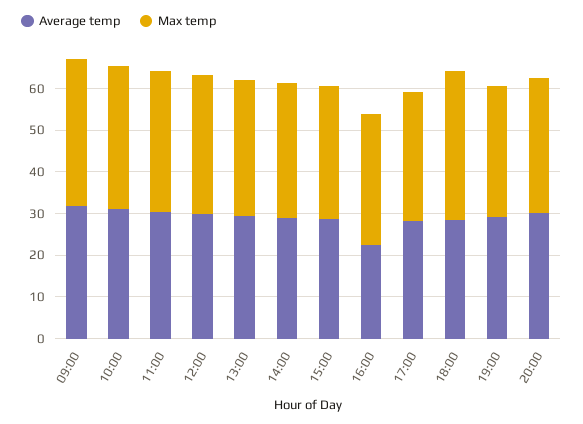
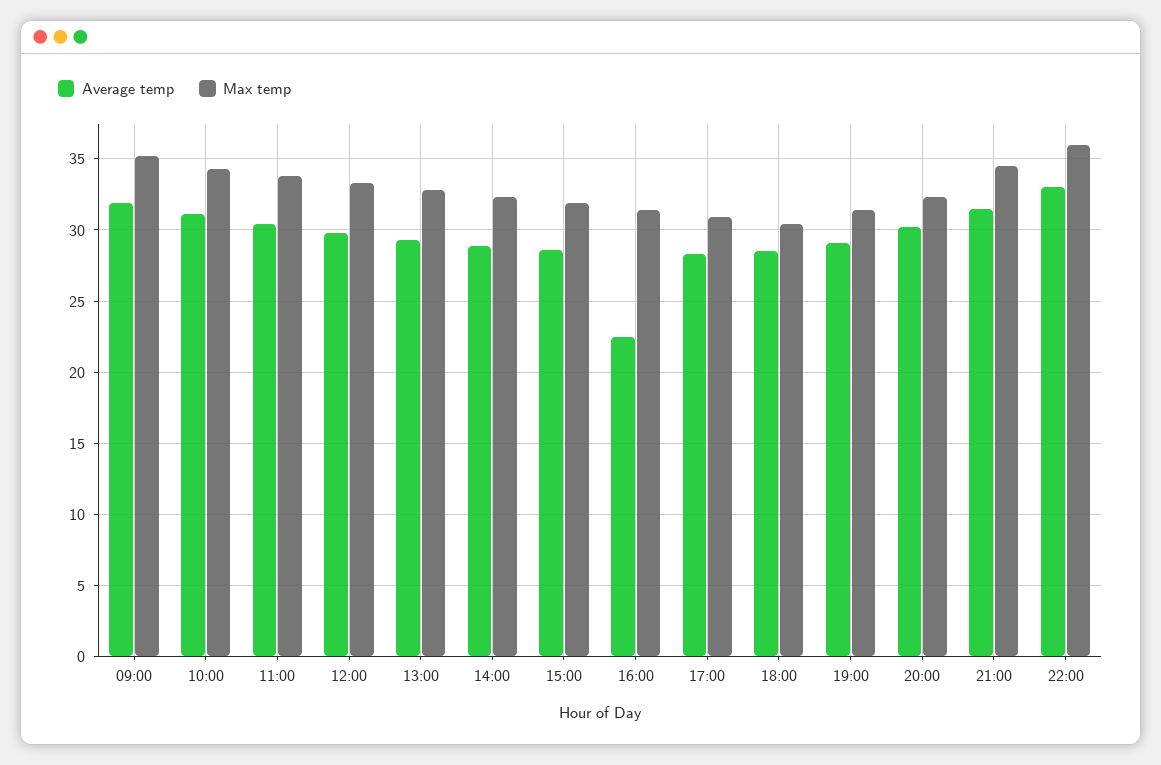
Max temp, 18:00: 36 -> 30.5
Average temp, 21:00: none -> 31.5
Max temp, 21:00: none -> 34.5
Average temp, 22:00: none -> 33
Max temp, 22:00: none -> 36

